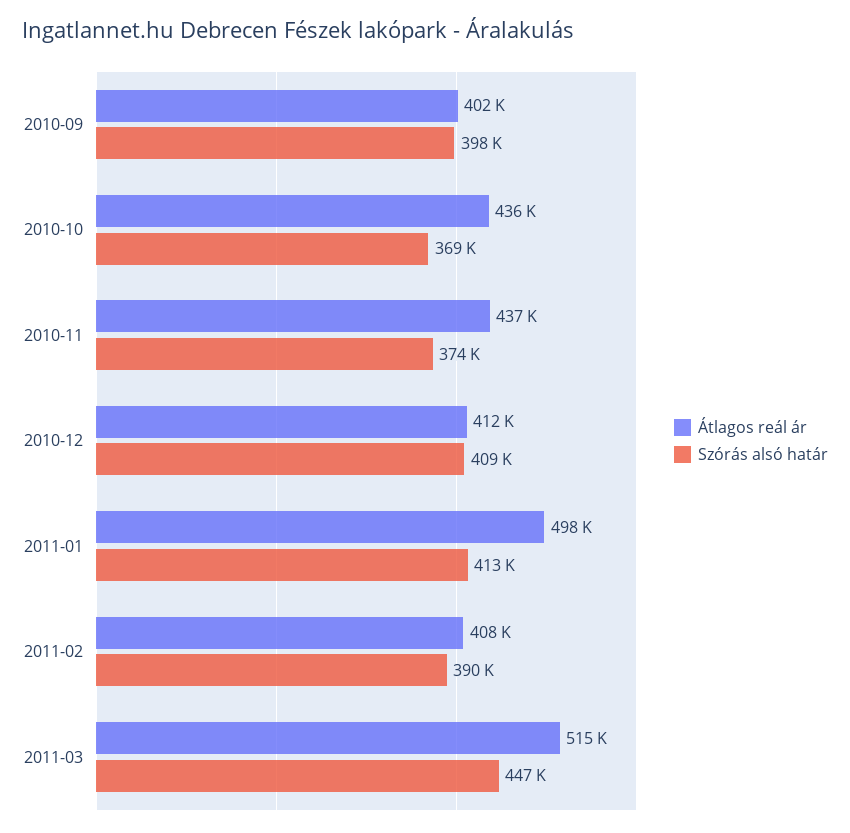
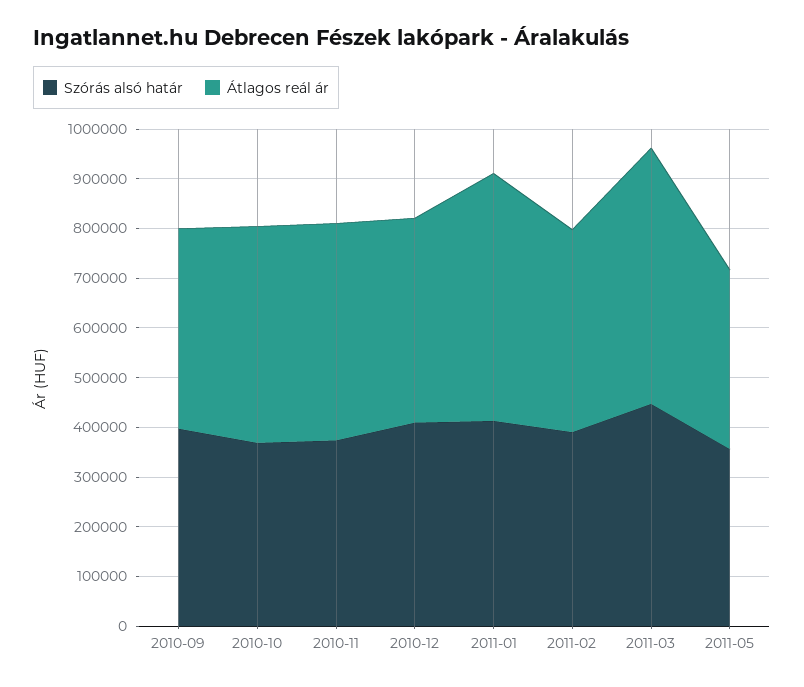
Szórás alsó határ, 2011-05: none -> 360000
Átlagos reál ár, 2011-05: none -> 360000

